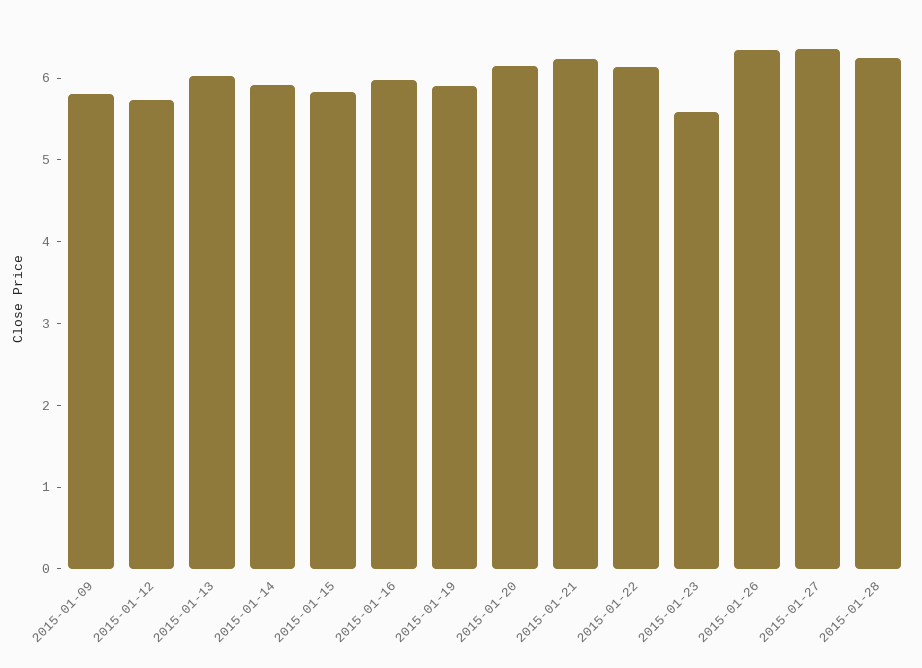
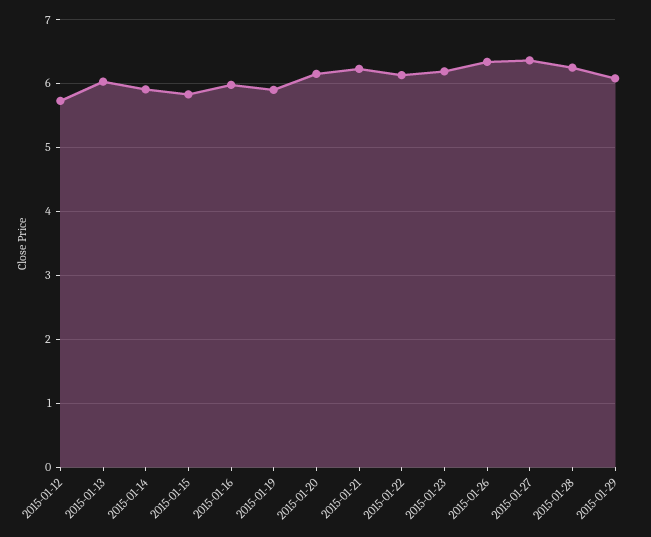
2015-01-09: 5.8 -> none
2015-01-23: 5.6 -> 6.2
2015-01-29: none -> 6.1

